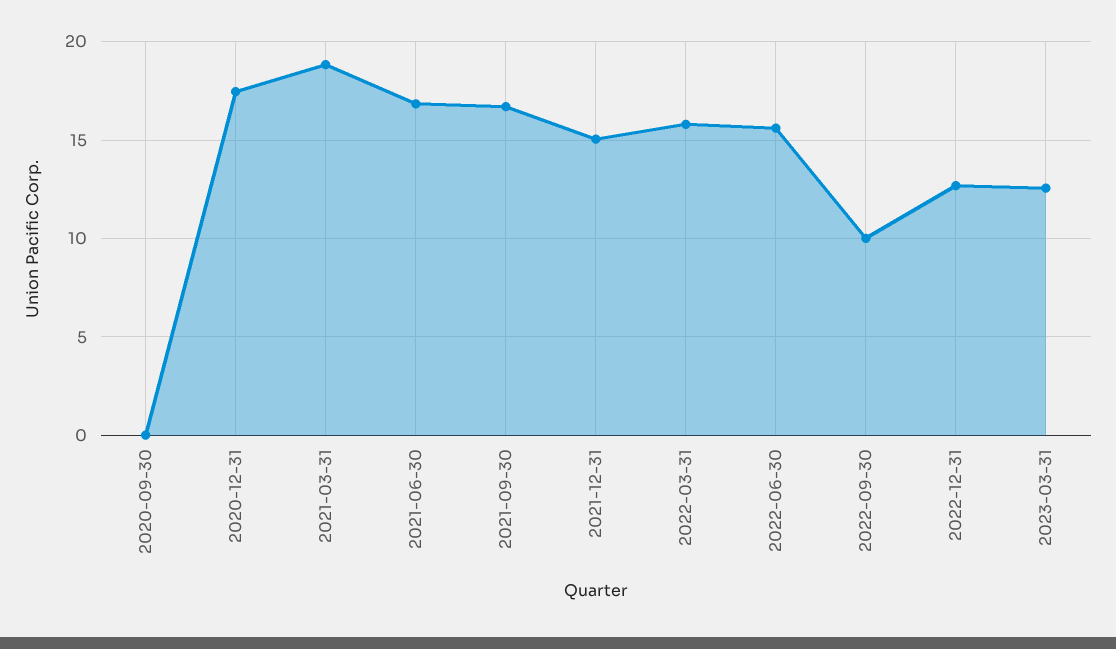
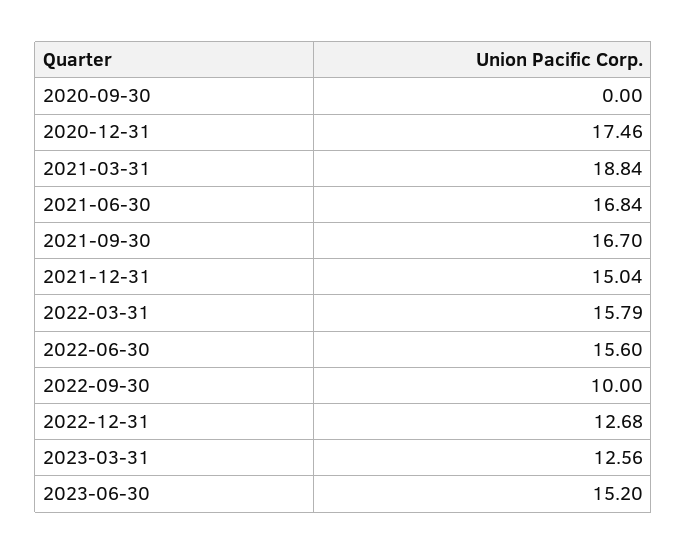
2023-06-30: none -> 15.2

